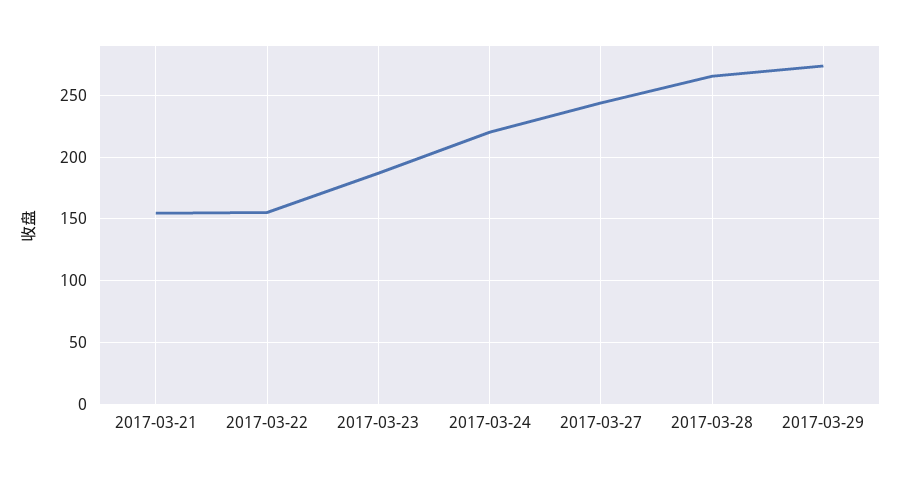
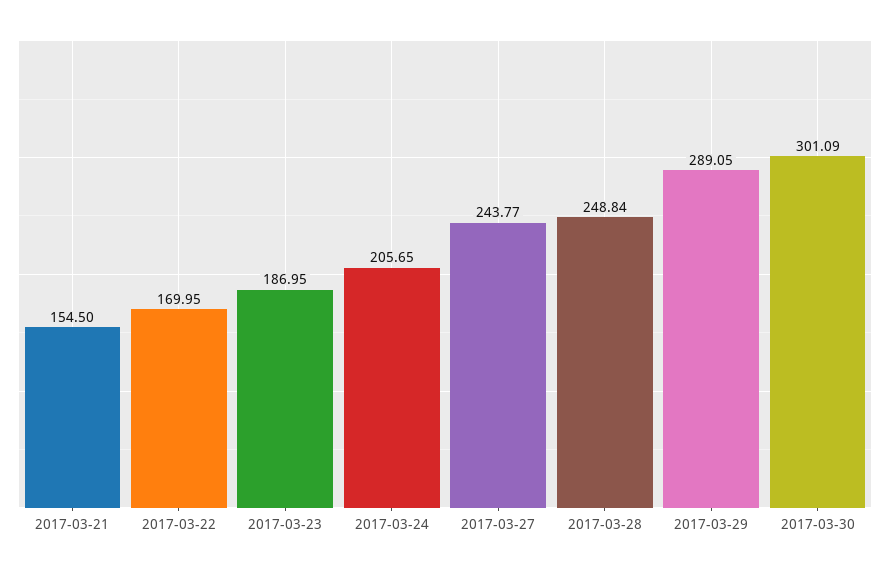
2017-03-22: 155 -> 169.95
2017-03-24: 220 -> 205.65
2017-03-28: 265 -> 248.84
2017-03-29: 275 -> 289.05
2017-03-30: none -> 301.09

